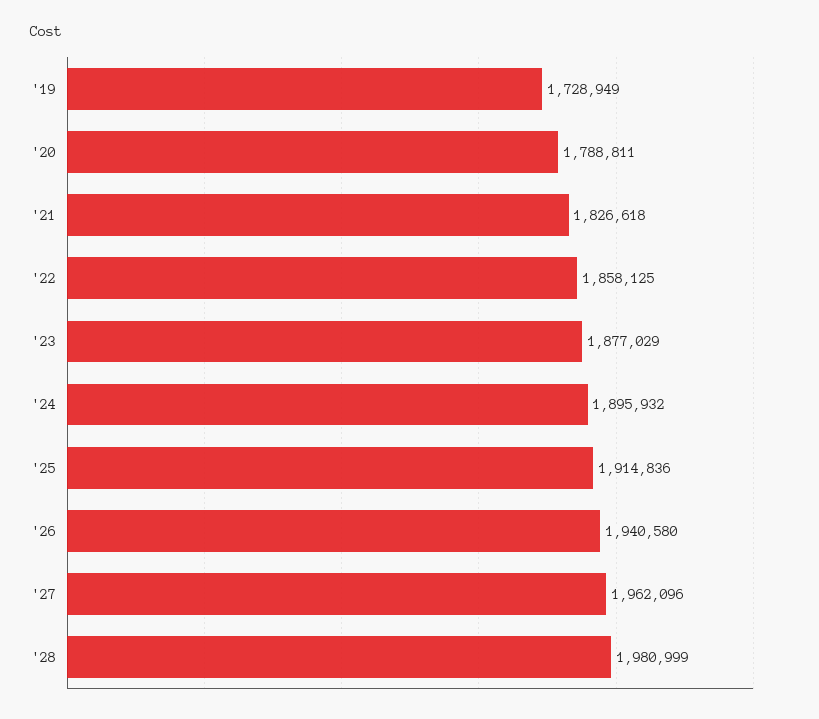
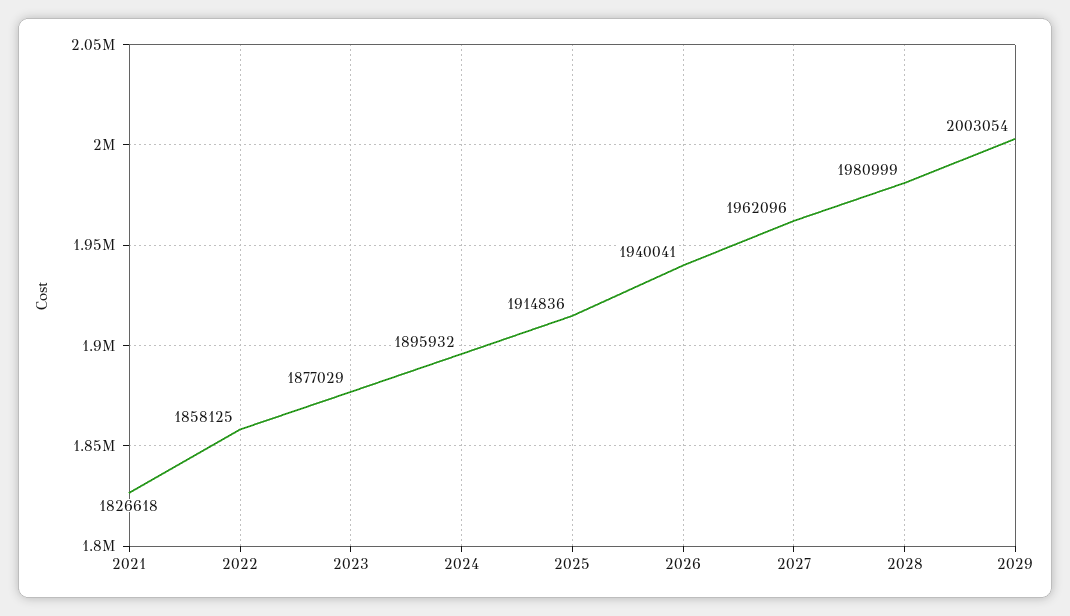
'19: 1728949 -> none
'20: 1788811 -> none
'26: 1940580 -> 1940041
2029: none -> 2003054

